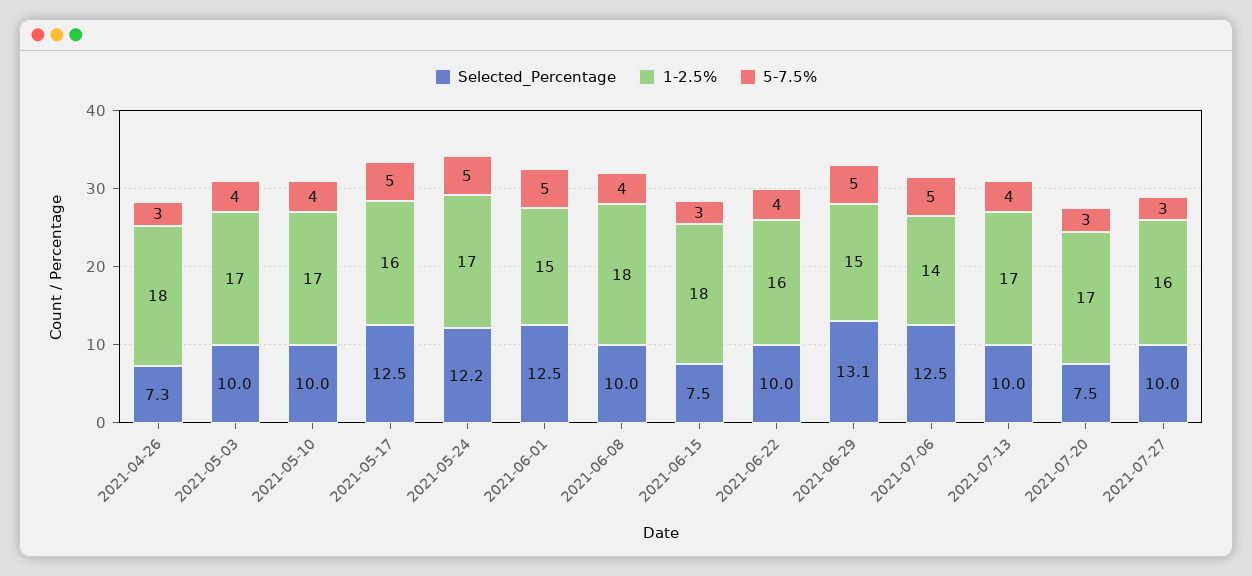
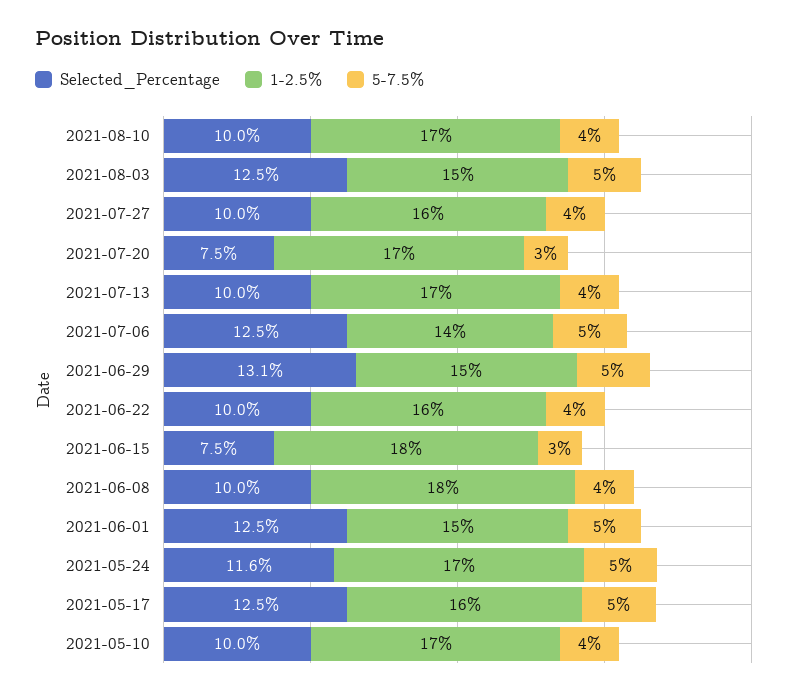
Selected_Percentage, 2021-04-26: 7.3 -> none
1-2.5%, 2021-04-26: 18 -> none
5-7.5%, 2021-04-26: 3 -> none
Selected_Percentage, 2021-05-03: 10 -> none
1-2.5%, 2021-05-03: 17 -> none
5-7.5%, 2021-05-03: 4 -> none
Selected_Percentage, 2021-05-24: 12.2 -> 11.6
5-7.5%, 2021-07-27: 3 -> 4
Selected_Percentage, 2021-08-10: none -> 10
1-2.5%, 2021-08-10: none -> 17
5-7.5%, 2021-08-10: none -> 4
Selected_Percentage, 2021-08-03: none -> 12.5
1-2.5%, 2021-08-03: none -> 15
5-7.5%, 2021-08-03: none -> 5

